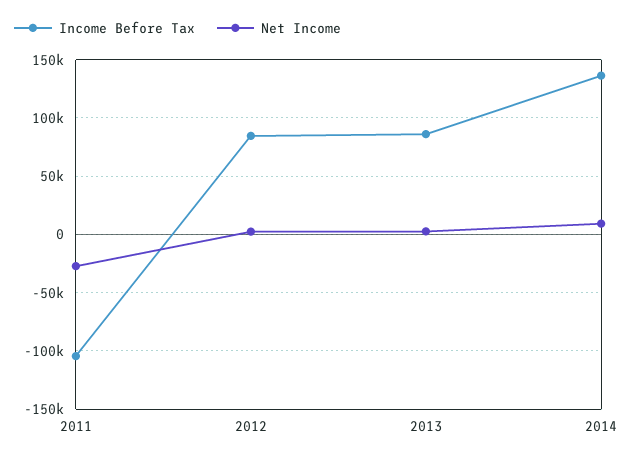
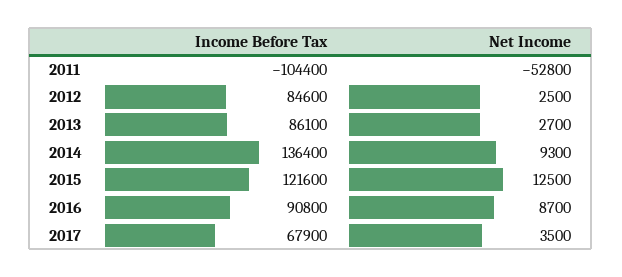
Net Income, 2011: -30000 -> -52800
Income Before Tax, 2015: none -> 121600
Net Income, 2015: none -> 12500
Income Before Tax, 2016: none -> 90800
Net Income, 2016: none -> 8700
Income Before Tax, 2017: none -> 67900
Net Income, 2017: none -> 3500

